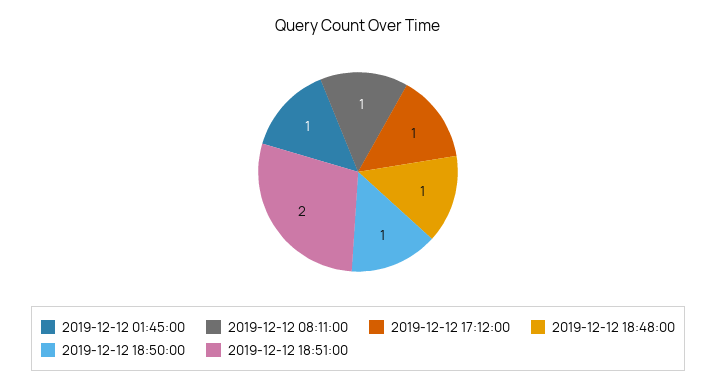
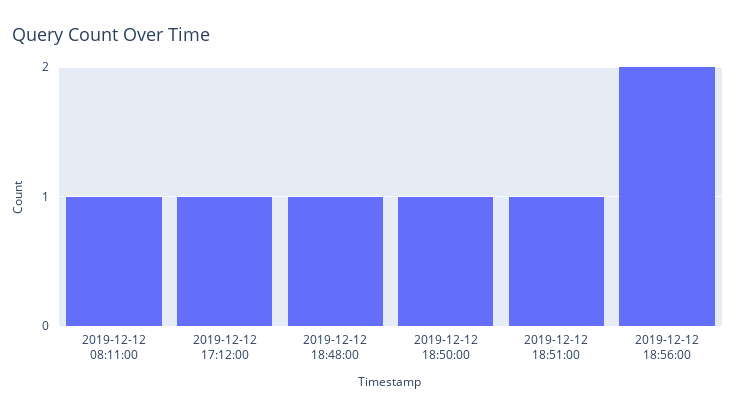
2019-12-12 01:45:00: 1 -> none
2019-12-12 18:51:00: 2 -> 1
2019-12-12 18:56:00: none -> 2

